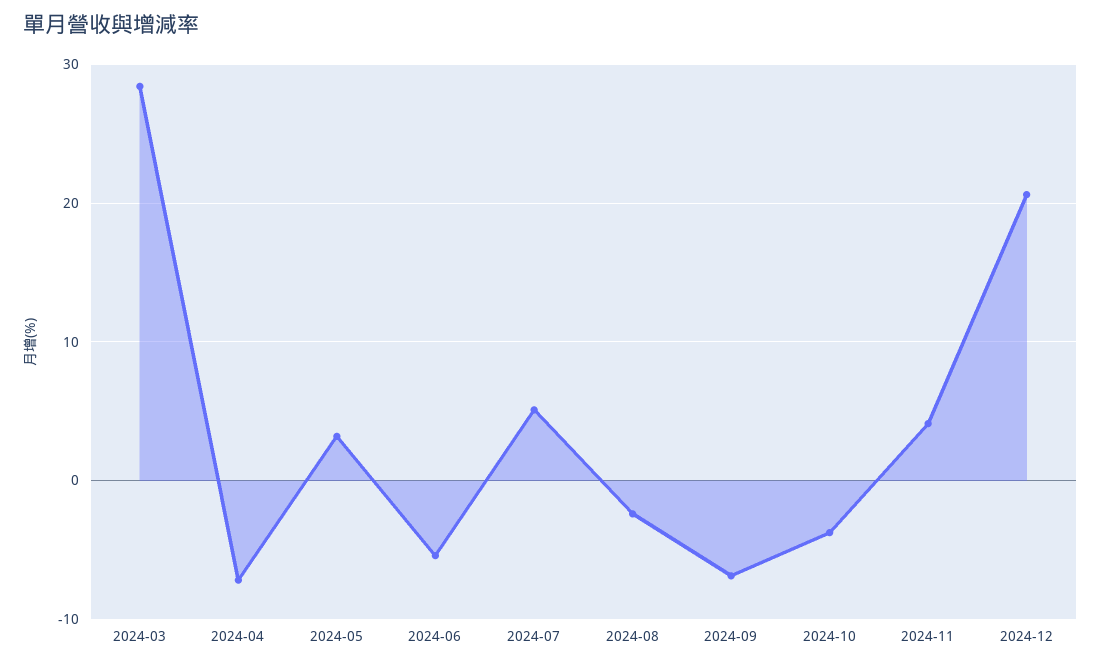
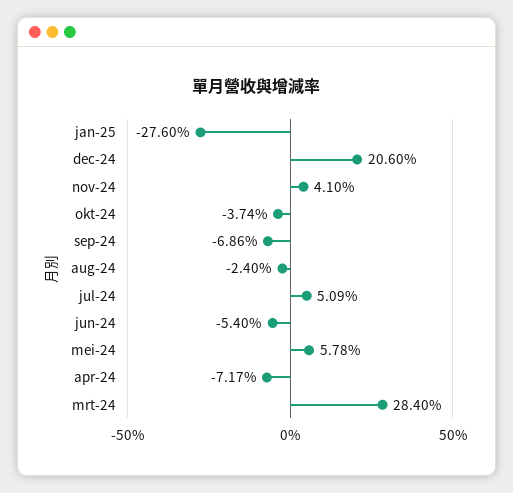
2024-05: 3 -> 5.78
jan-25: none -> -27.6

